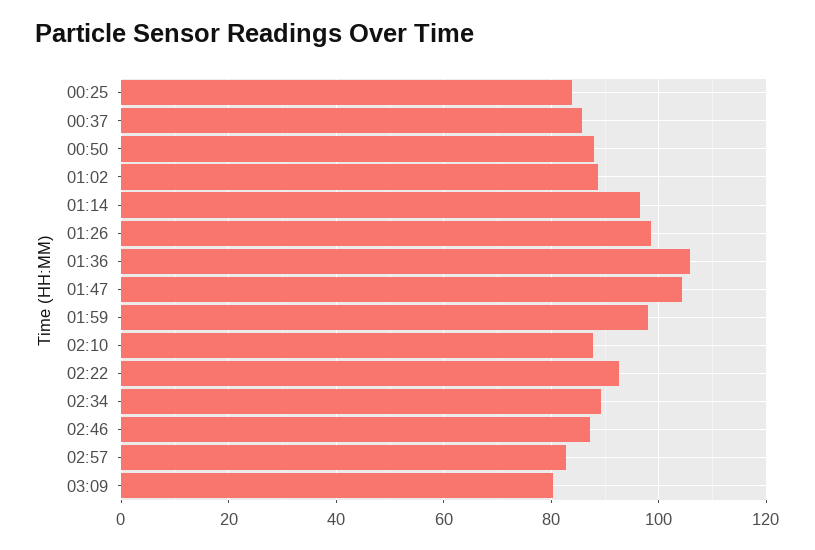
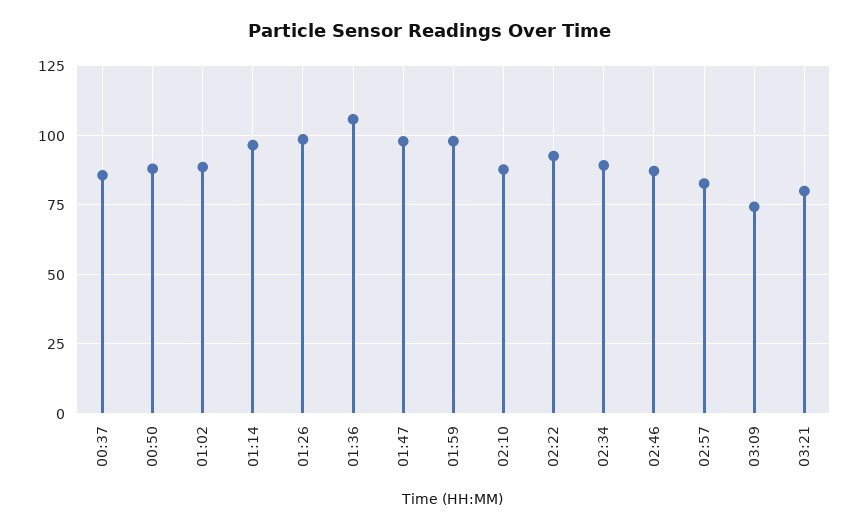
00:25: 84 -> none
01:47: 104 -> 97.5
03:09: 80 -> 75
03:21: none -> 80

